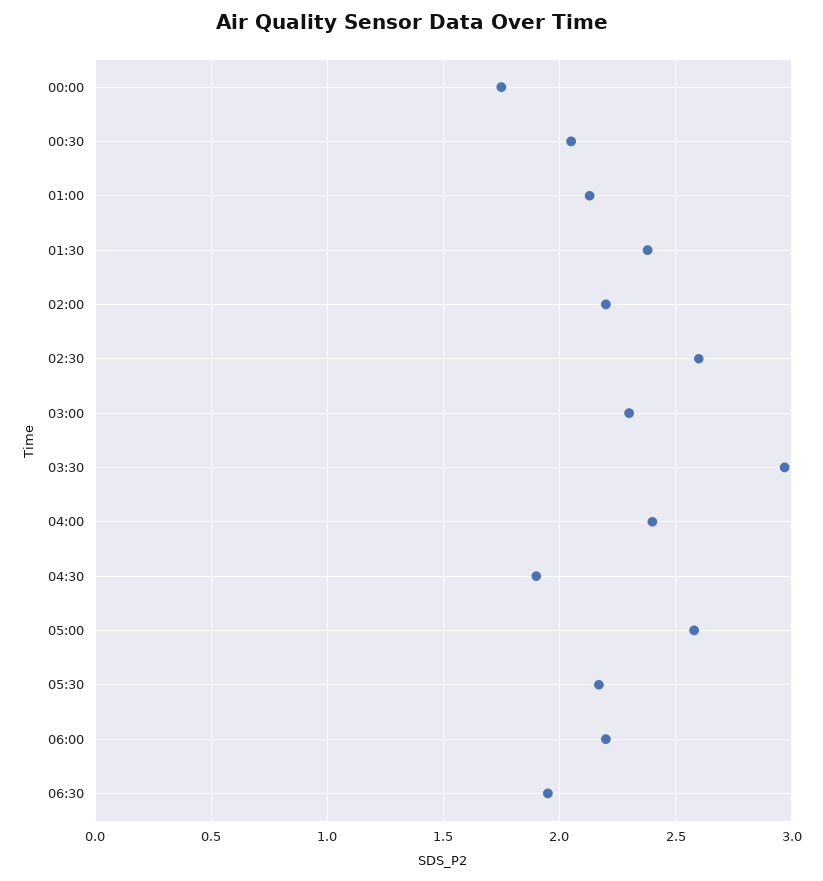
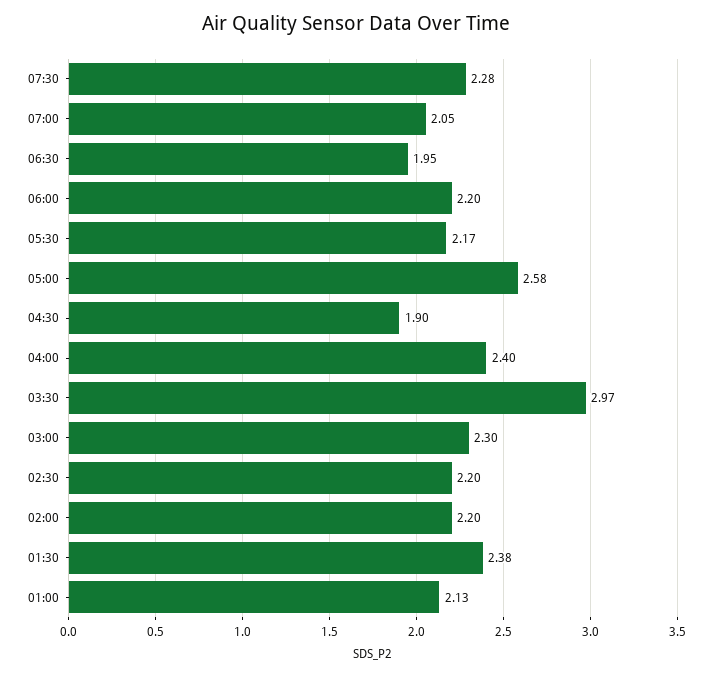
00:00: 1.75 -> none
00:30: 2.05 -> none
02:30: 2.6 -> 2.2
07:30: none -> 2.28
07:00: none -> 2.05

